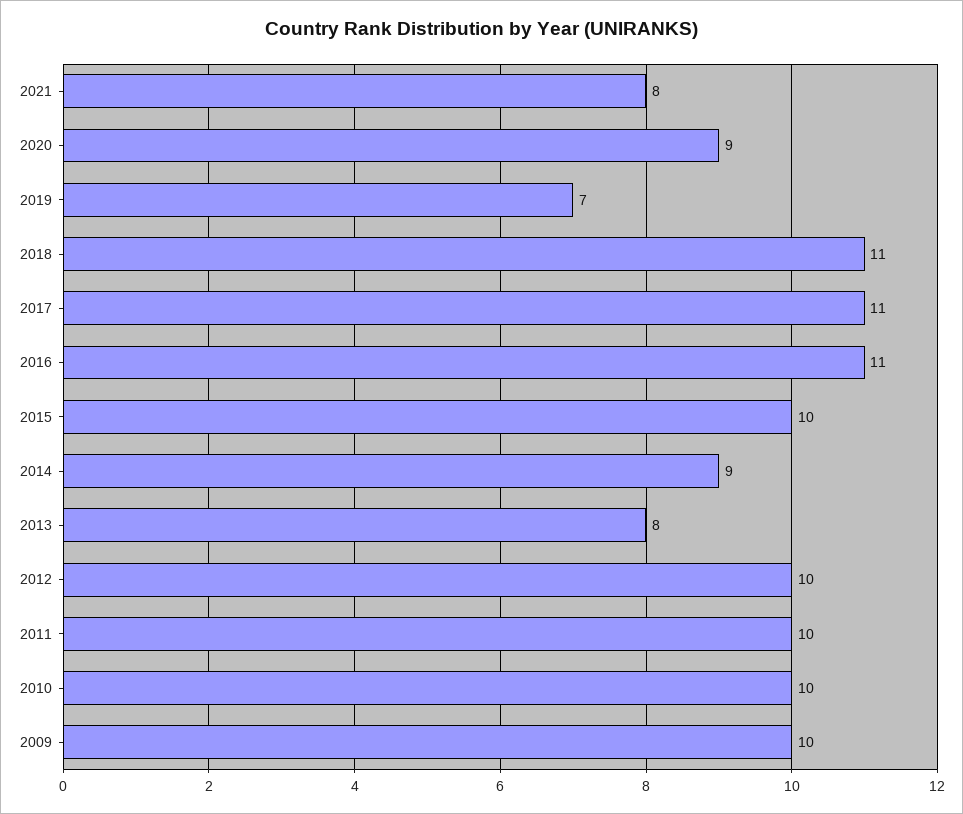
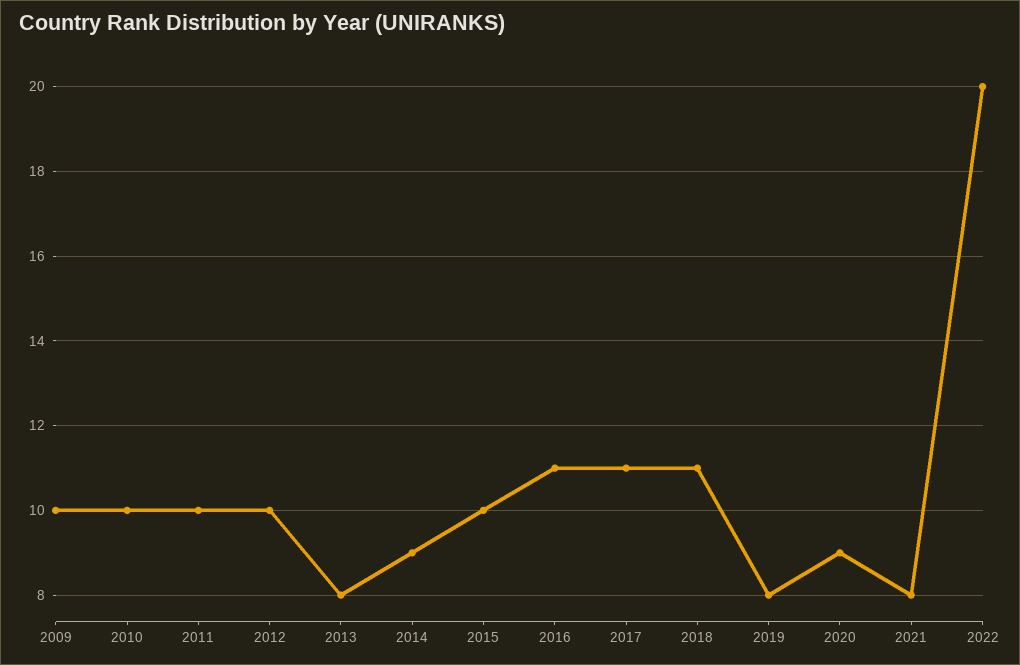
2019: 7 -> 8
2022: none -> 20

